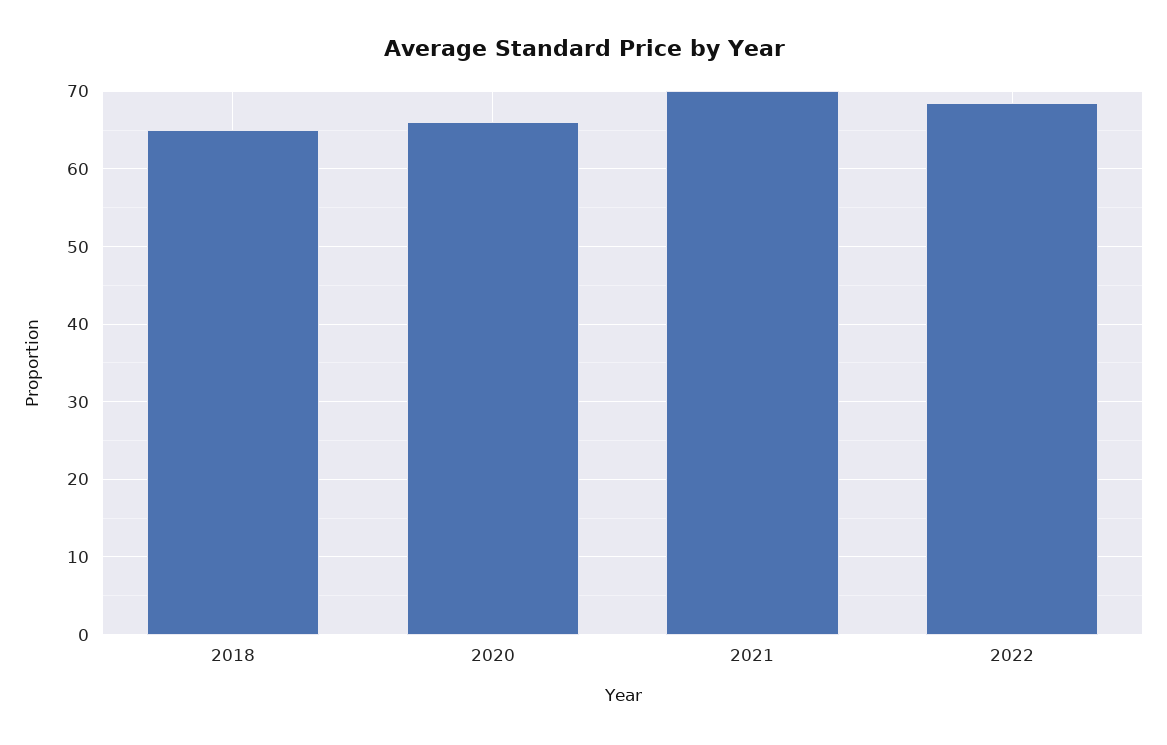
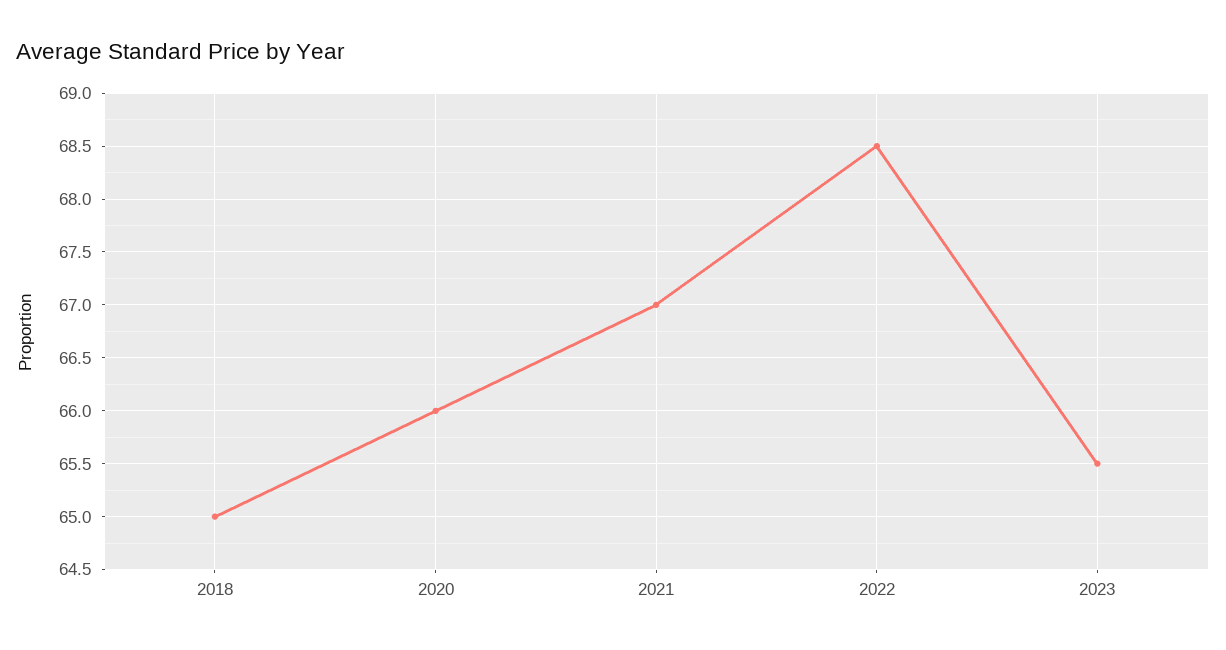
2021: 70 -> 67
2023: none -> 65.5

